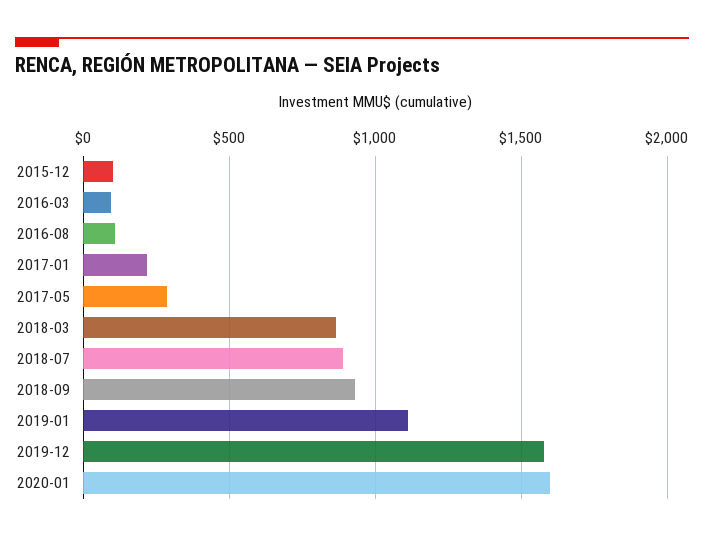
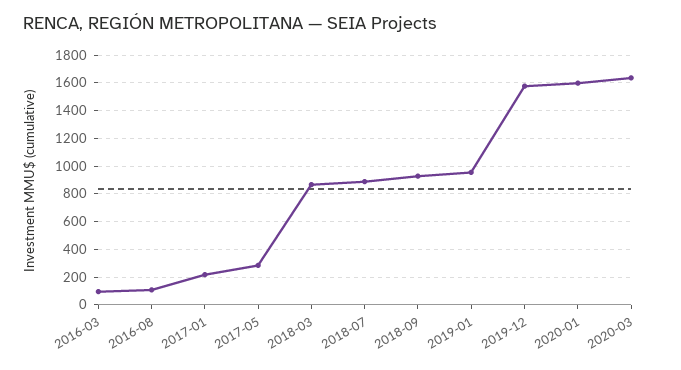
2015-12: 100 -> none
2019-01: 1100 -> 950
2020-03: none -> 1650

